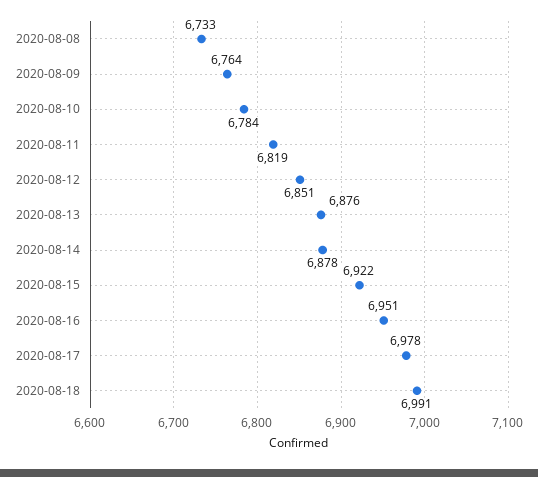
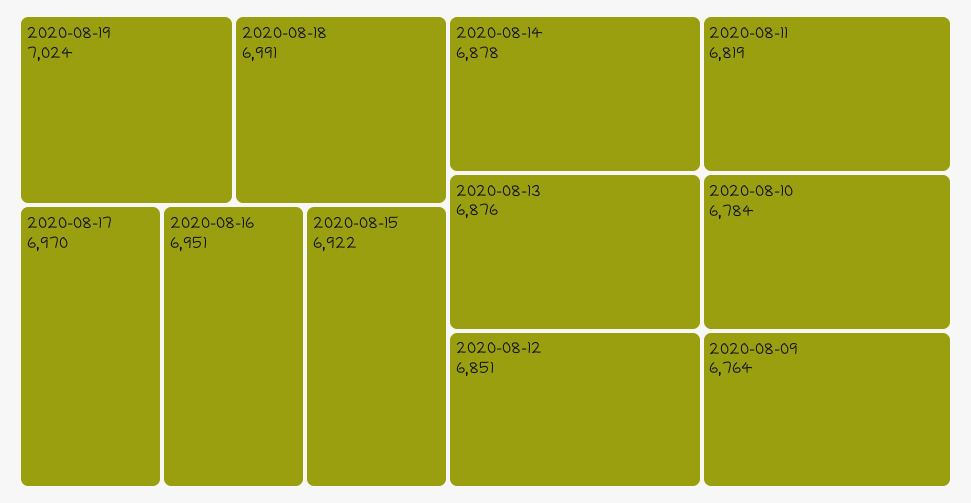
2020-08-08: 6733 -> none
2020-08-17: 6978 -> 6970
2020-08-19: none -> 7024

